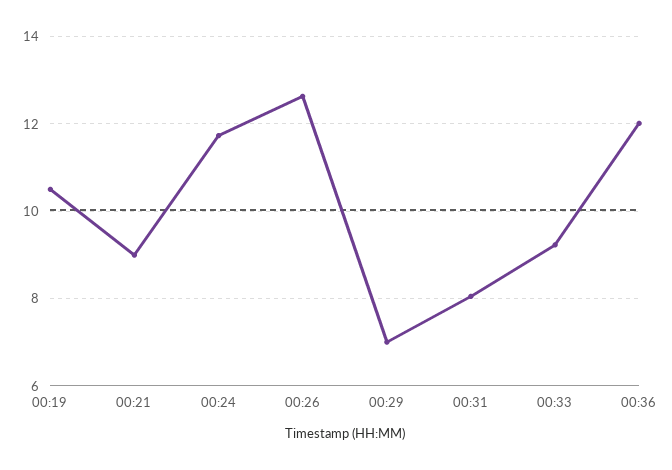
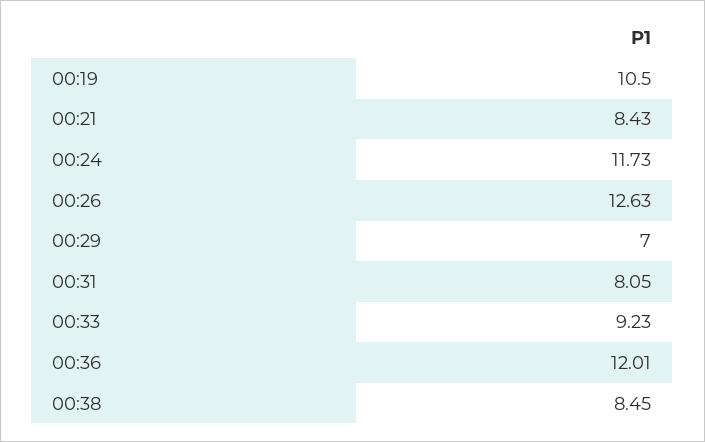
00:21: 9 -> 8.43
00:38: none -> 8.45

